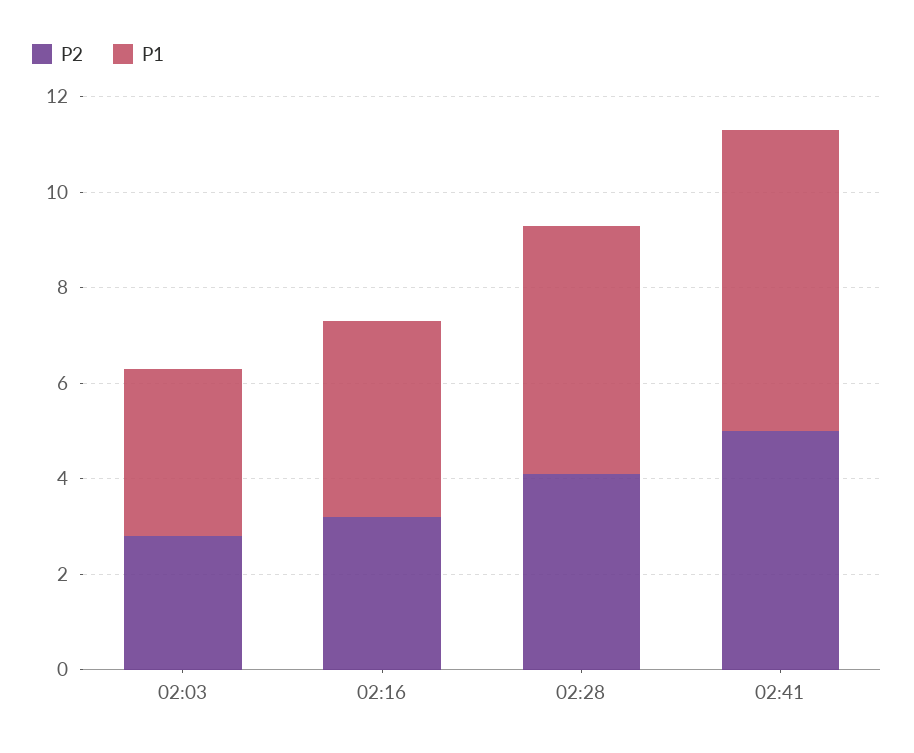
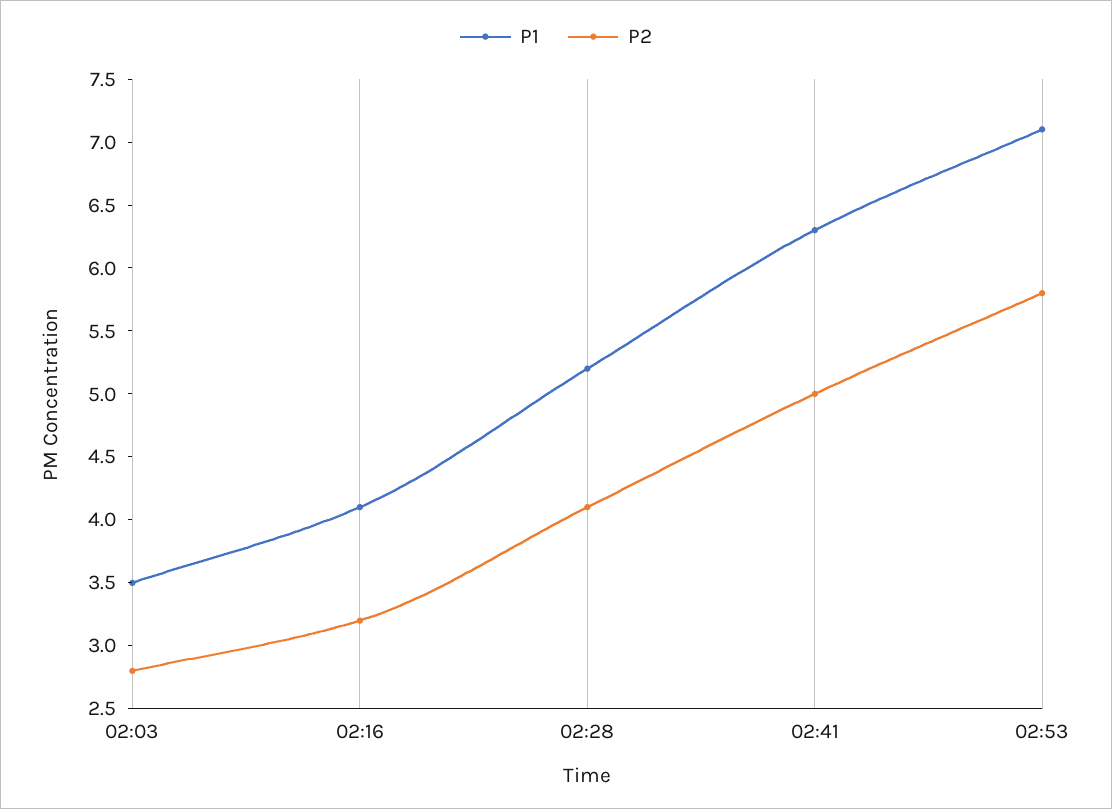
P1, 02:53: none -> 7.1
P2, 02:53: none -> 5.8

